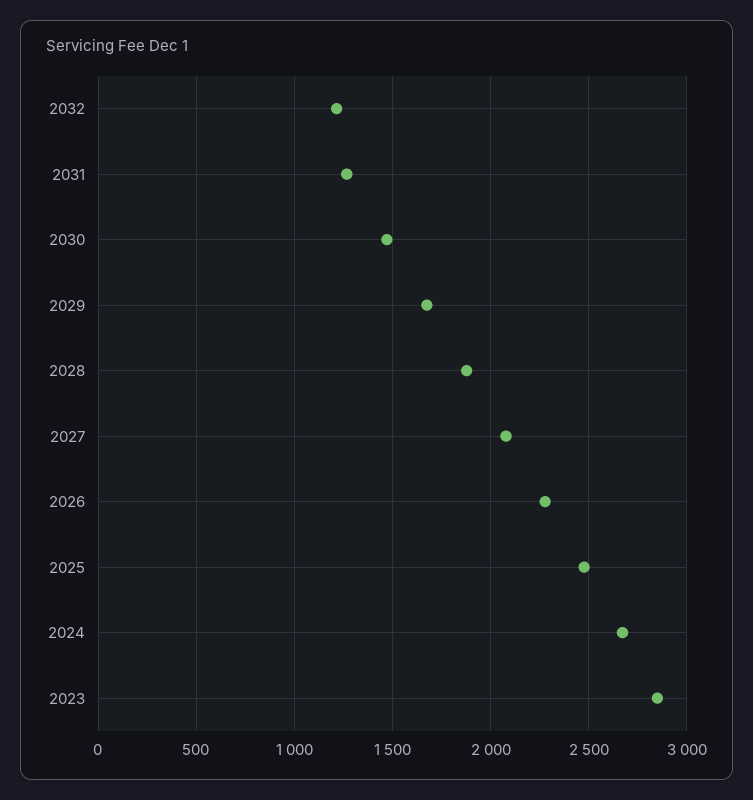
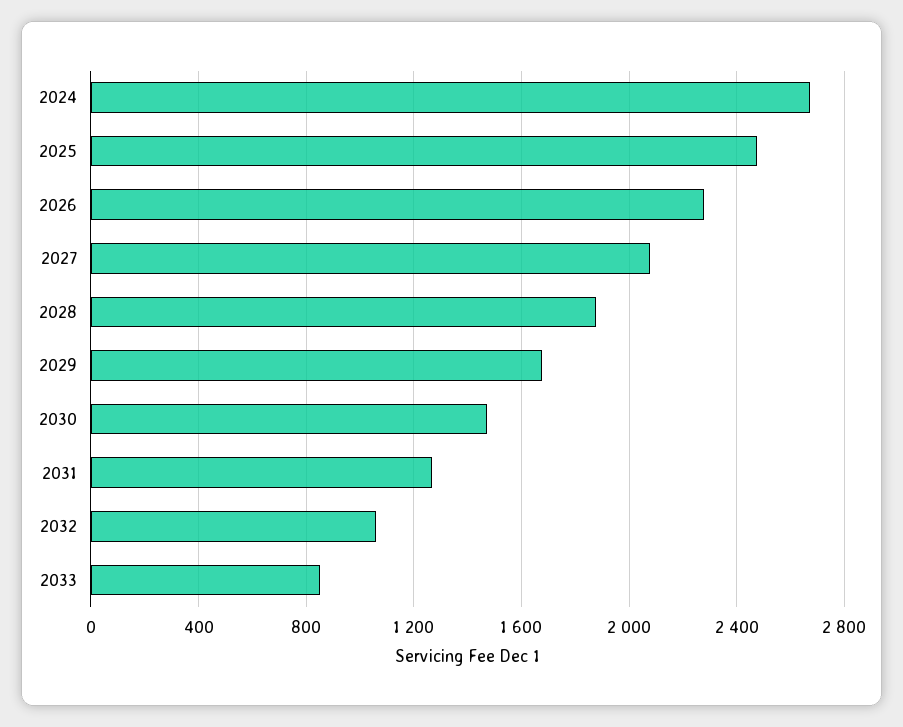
2032: 1200 -> 1050
2023: 2850 -> none
2033: none -> 850

